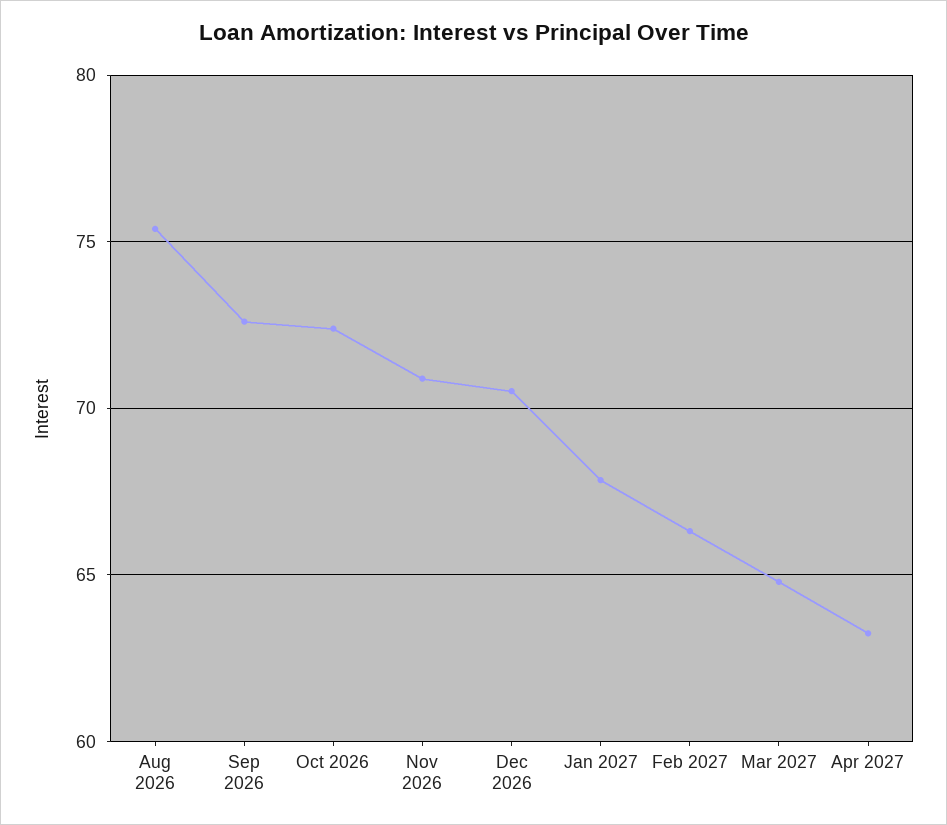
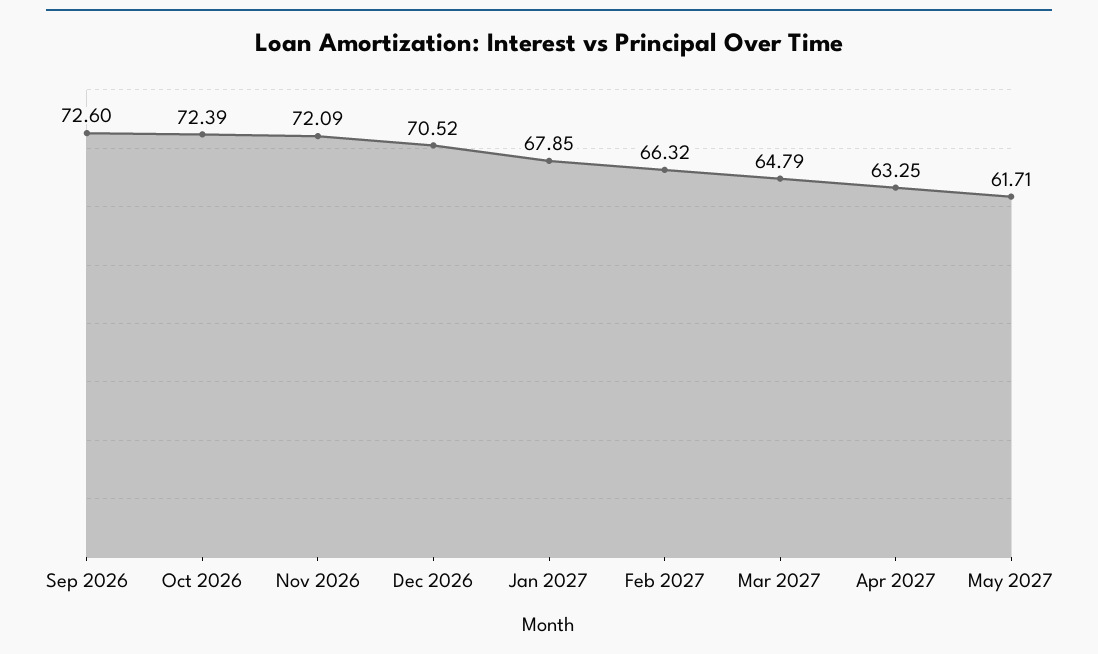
Aug 2026: 75.5 -> none
Nov 2026: 71 -> 72.09
May 2027: none -> 61.71

